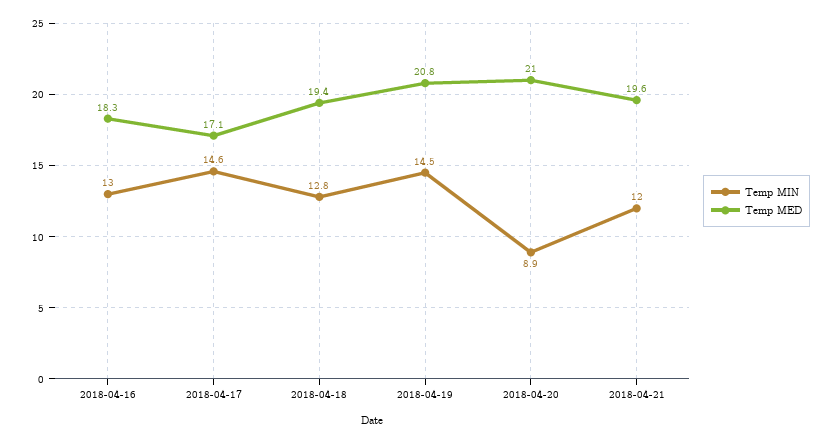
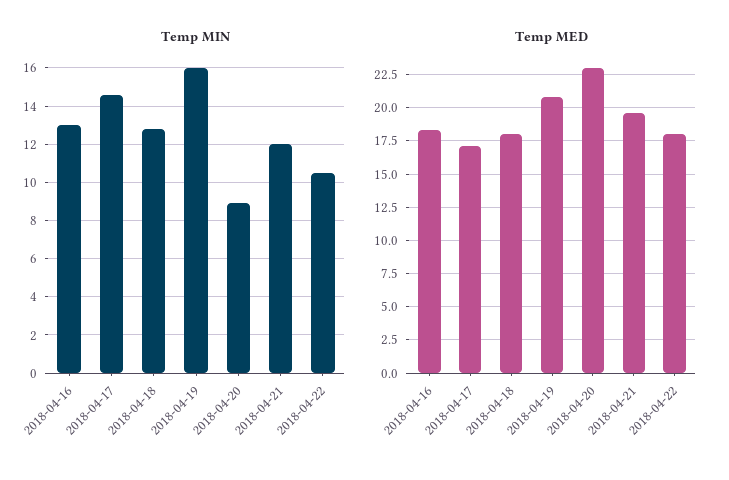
Temp MED, 2018-04-18: 19.4 -> 18
Temp MIN, 2018-04-19: 14.5 -> 16
Temp MED, 2018-04-20: 21 -> 23
Temp MIN, 2018-04-22: none -> 10.5
Temp MED, 2018-04-22: none -> 18

